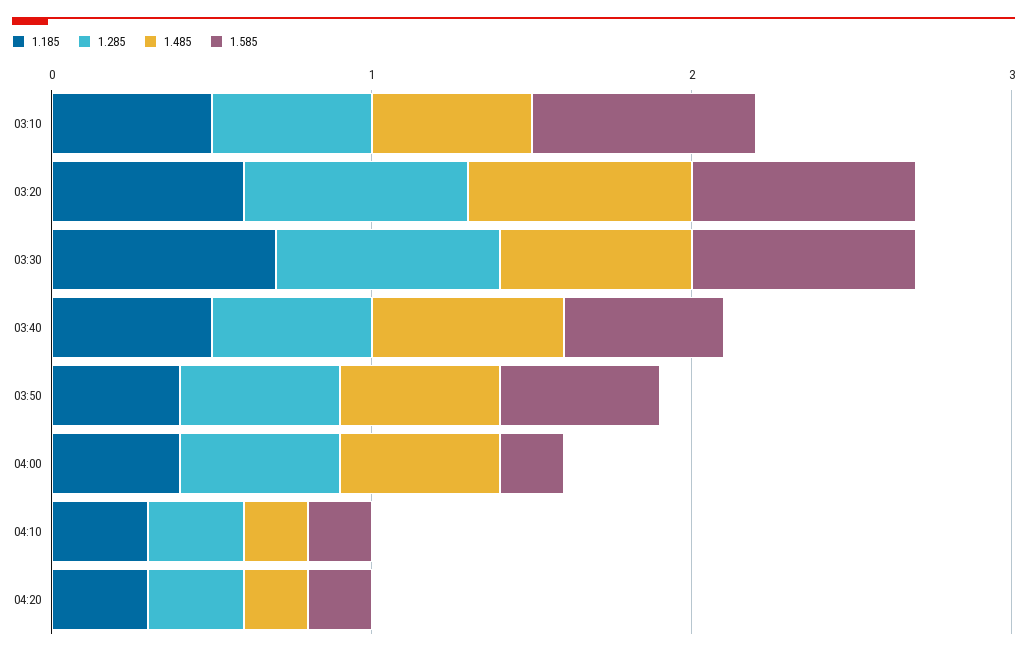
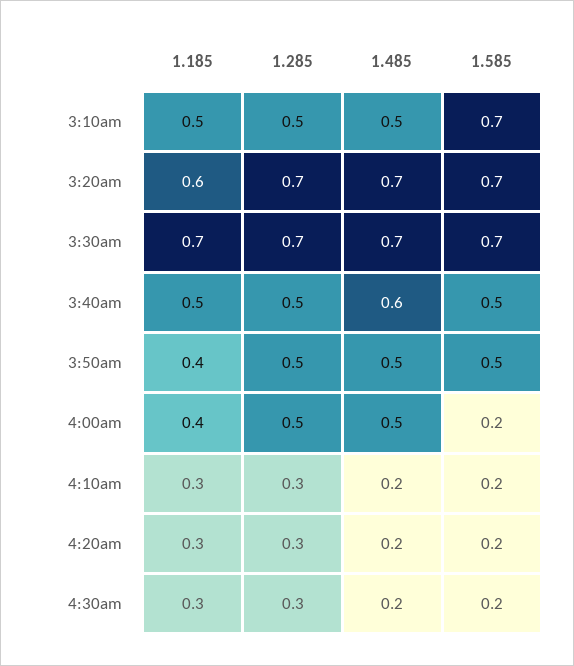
1.485, 03:30: 0.6 -> 0.7
1.185, 4:30am: none -> 0.3
1.285, 4:30am: none -> 0.3
1.485, 4:30am: none -> 0.2
1.585, 4:30am: none -> 0.2

